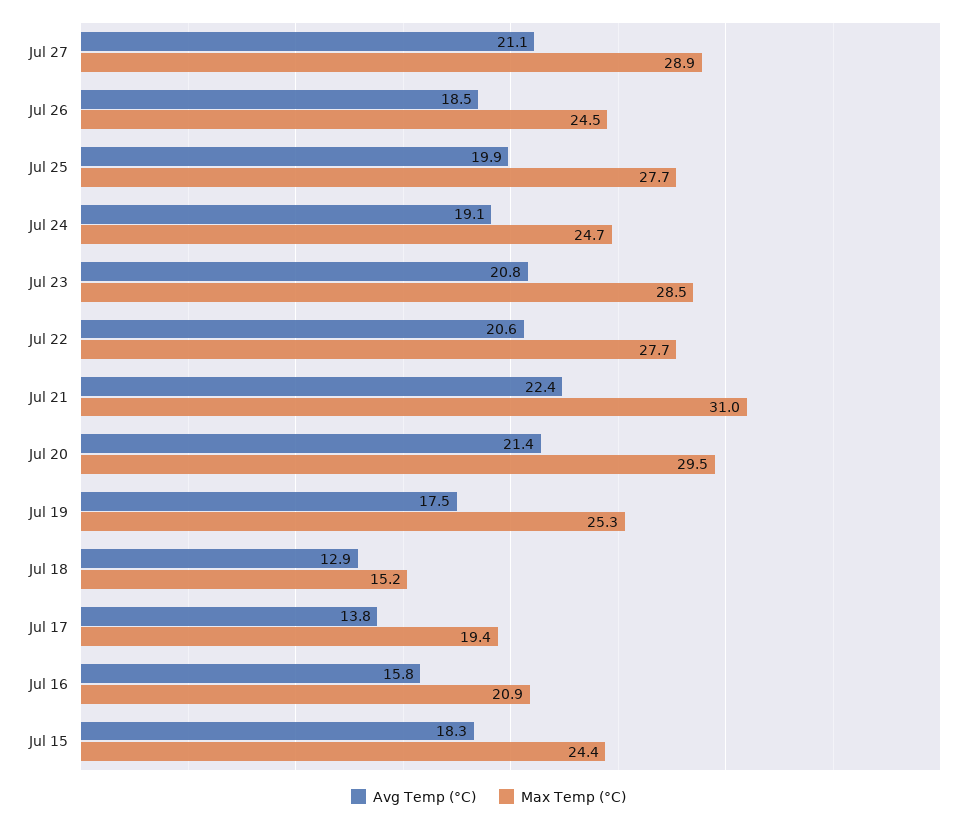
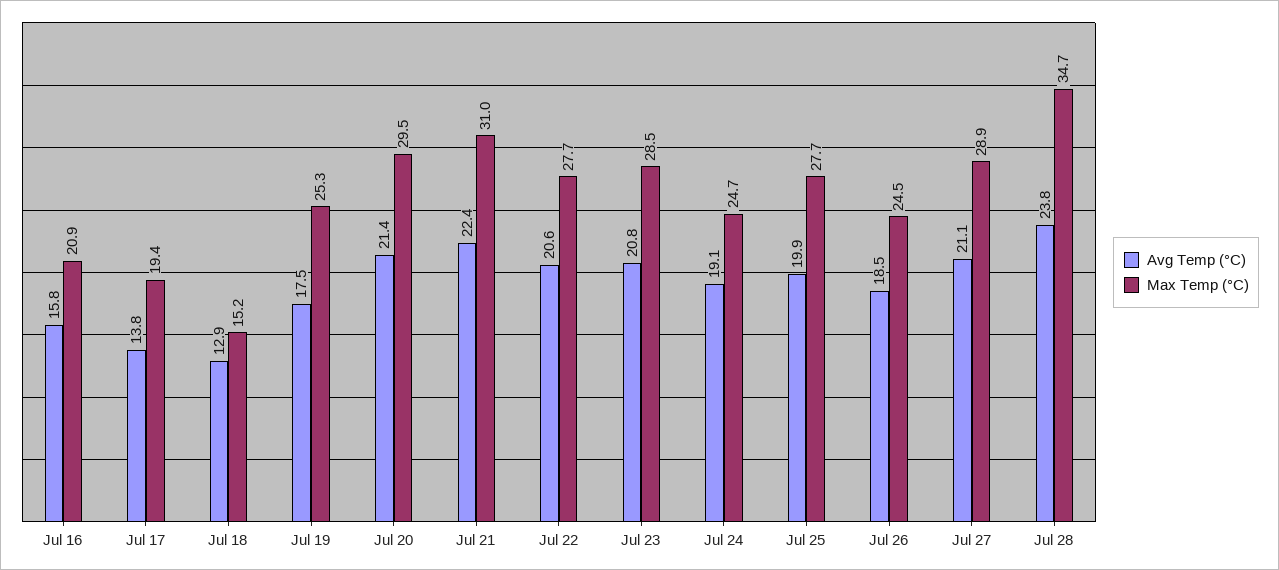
Avg Temp (°C), Jul 15: 18.3 -> none
Max Temp (°C), Jul 15: 24.4 -> none
Avg Temp (°C), Jul 28: none -> 23.8
Max Temp (°C), Jul 28: none -> 34.7

